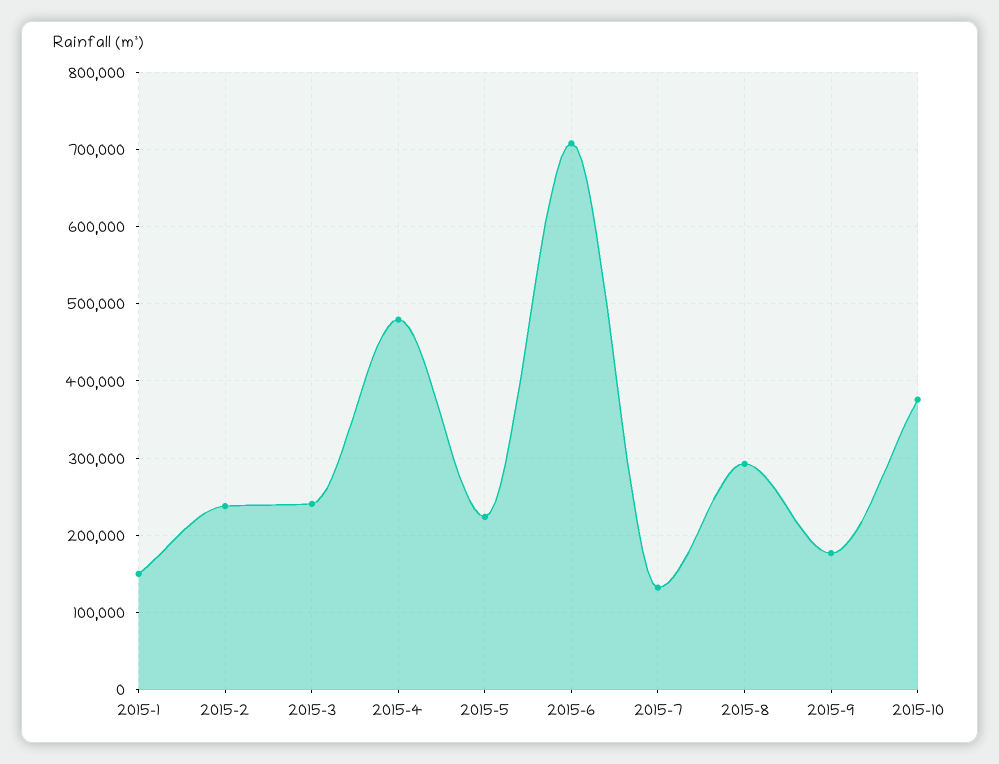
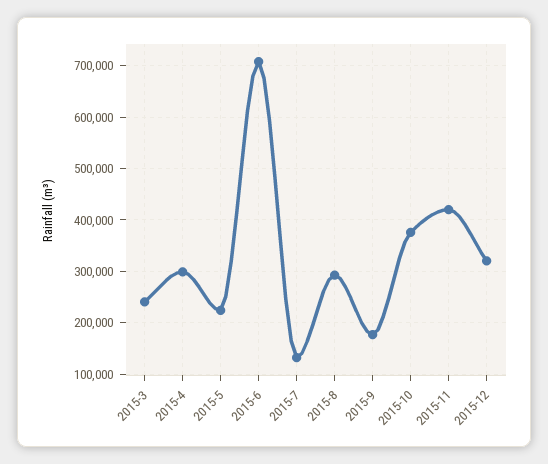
2015-1: 150000 -> none
2015-2: 240000 -> none
2015-4: 480000 -> 300000
2015-11: none -> 420000
2015-12: none -> 320000

